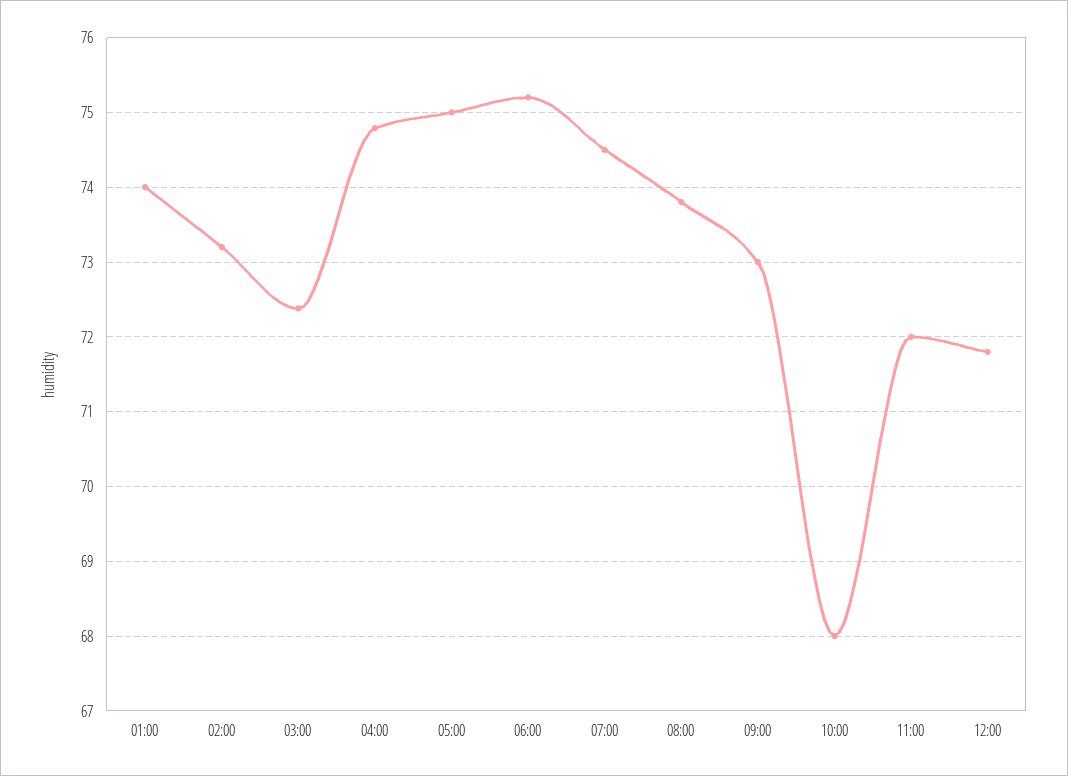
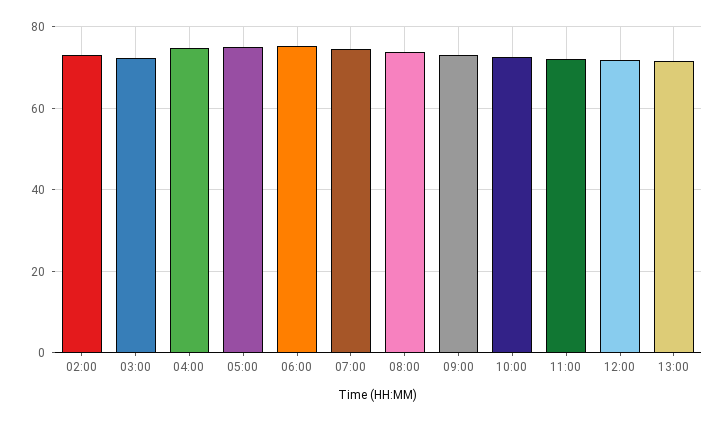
01:00: 74 -> none
10:00: 68 -> 72
13:00: none -> 72

